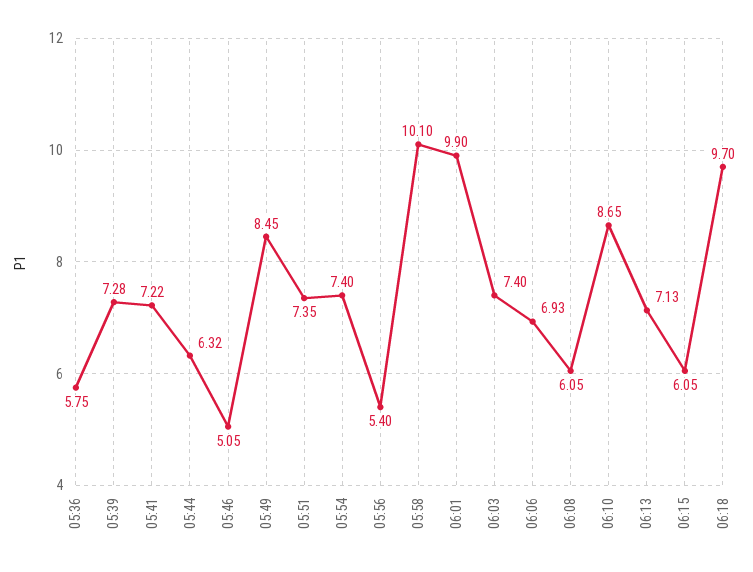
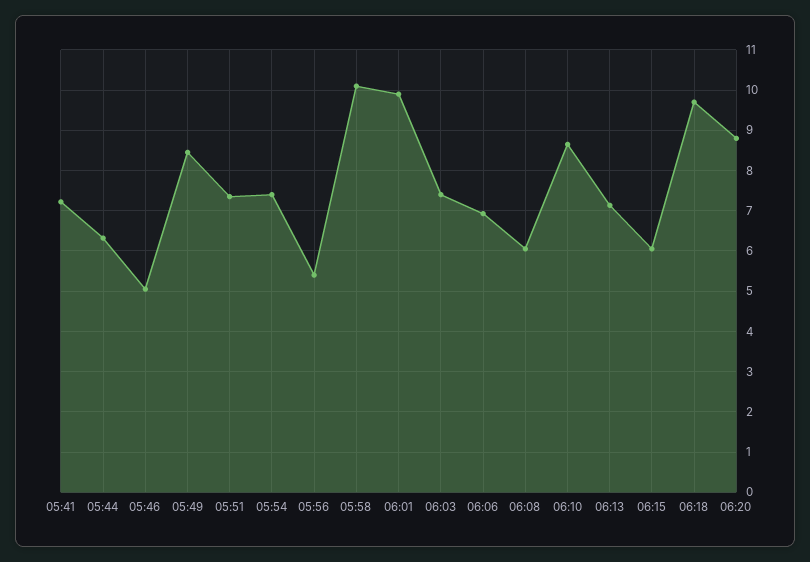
05:36: 5.75 -> none
05:39: 7.28 -> none
06:20: none -> 8.8

